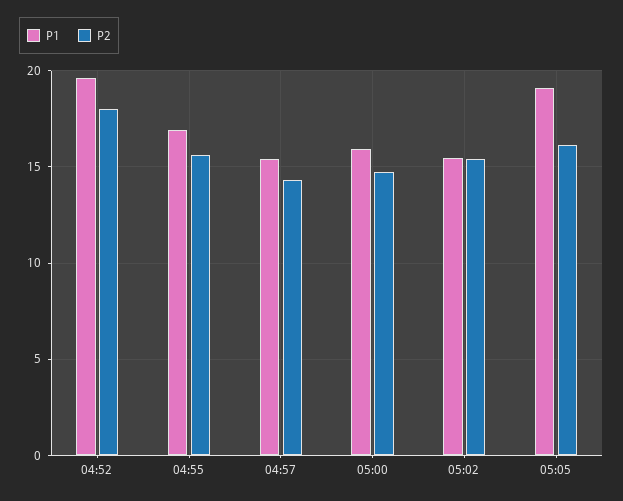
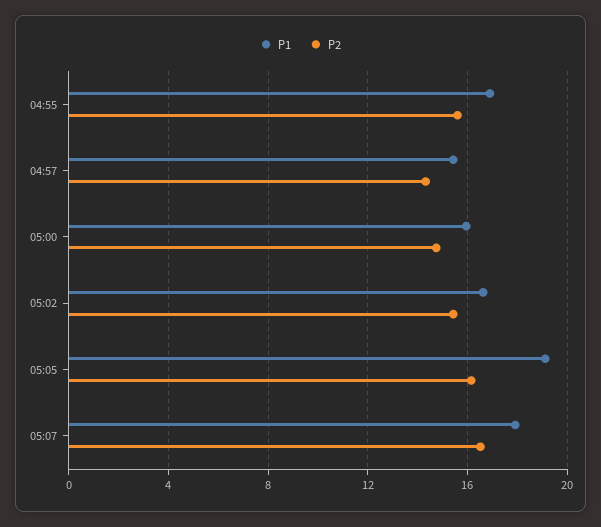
P1, 04:52: 19.5 -> none
P2, 04:52: 18 -> none
P1, 05:02: 15.5 -> 16.5
P1, 05:07: none -> 18
P2, 05:07: none -> 16.5

